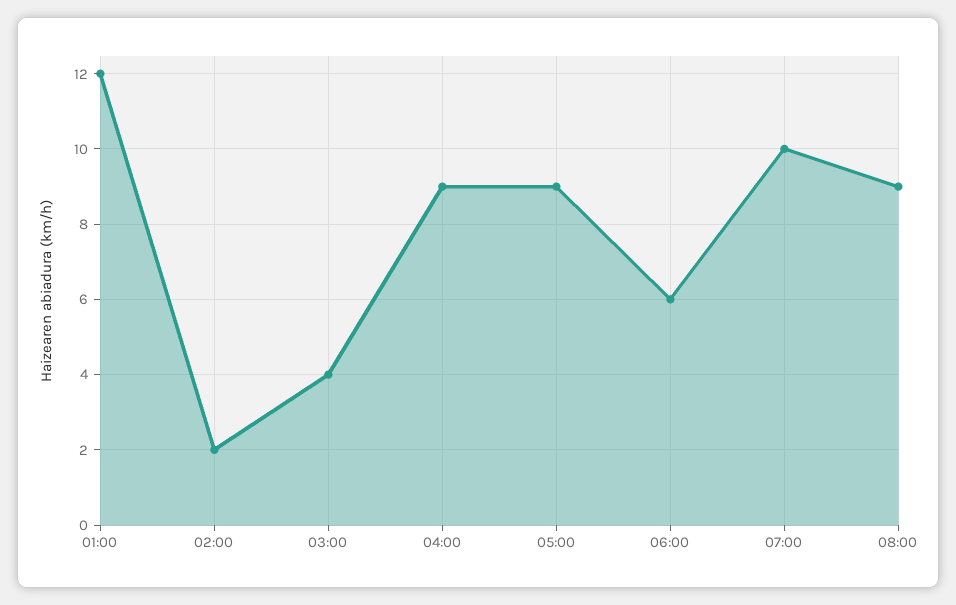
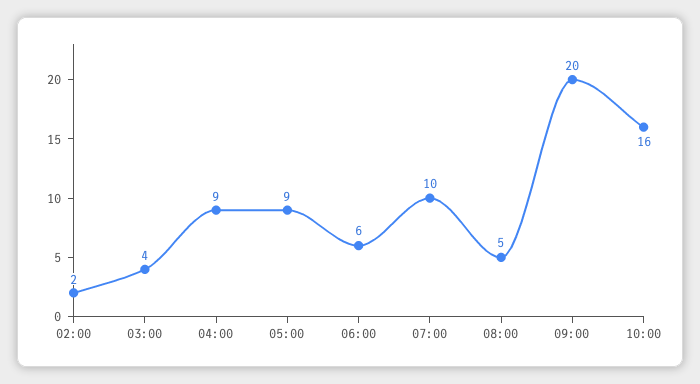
01:00: 12 -> none
08:00: 9 -> 5
09:00: none -> 20
10:00: none -> 16

